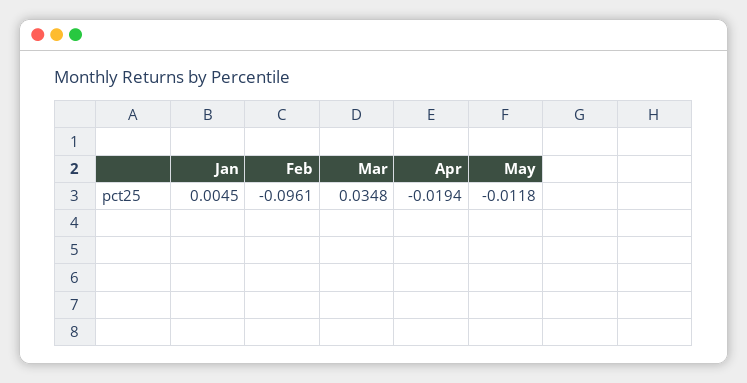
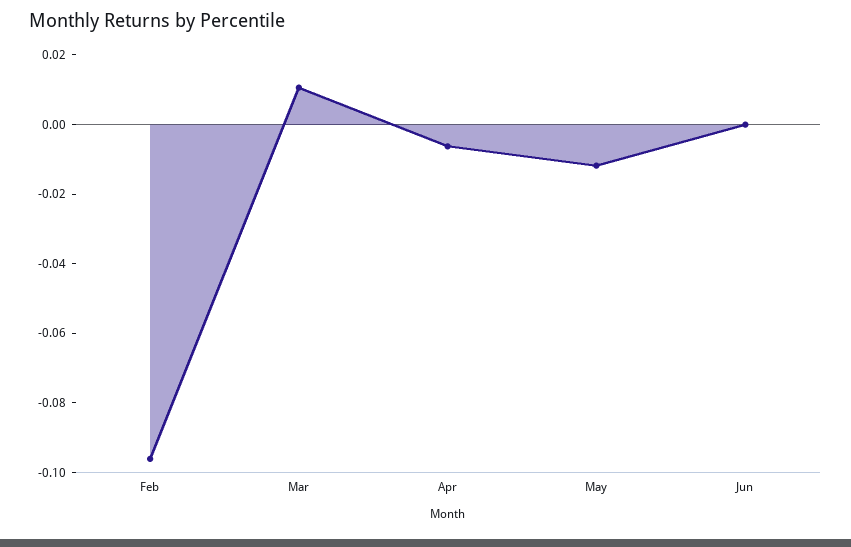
Jan: 0.0045 -> none
Mar: 0.0348 -> 0.01
Apr: -0.0194 -> -0.005
Jun: none -> 0

